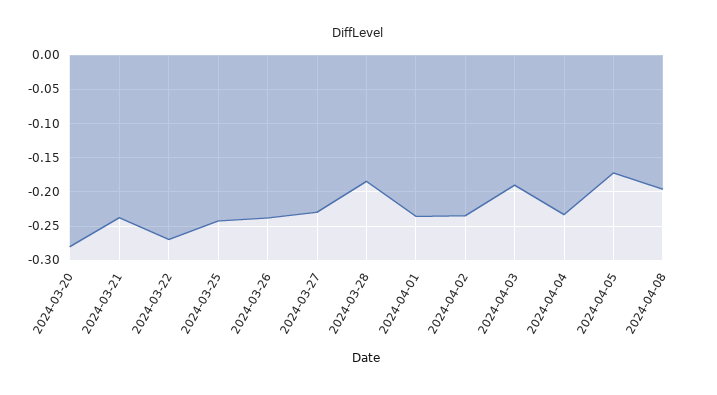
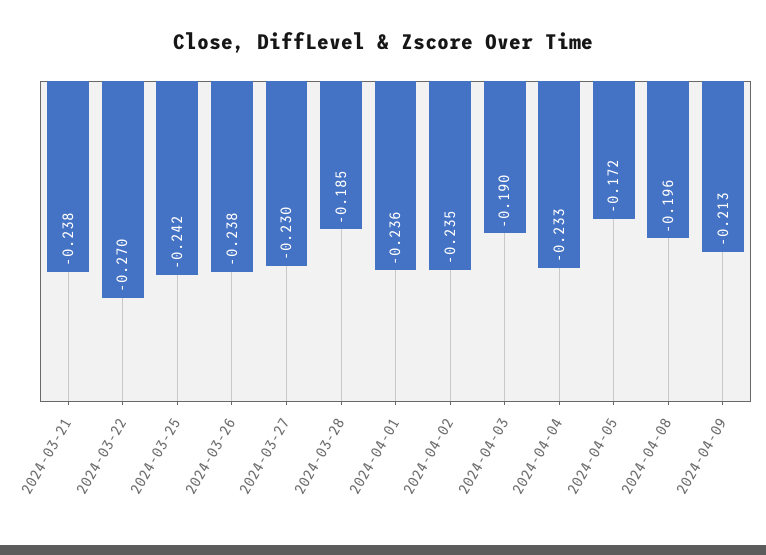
2024-03-20: -0.28 -> none
2024-04-09: none -> -0.213

